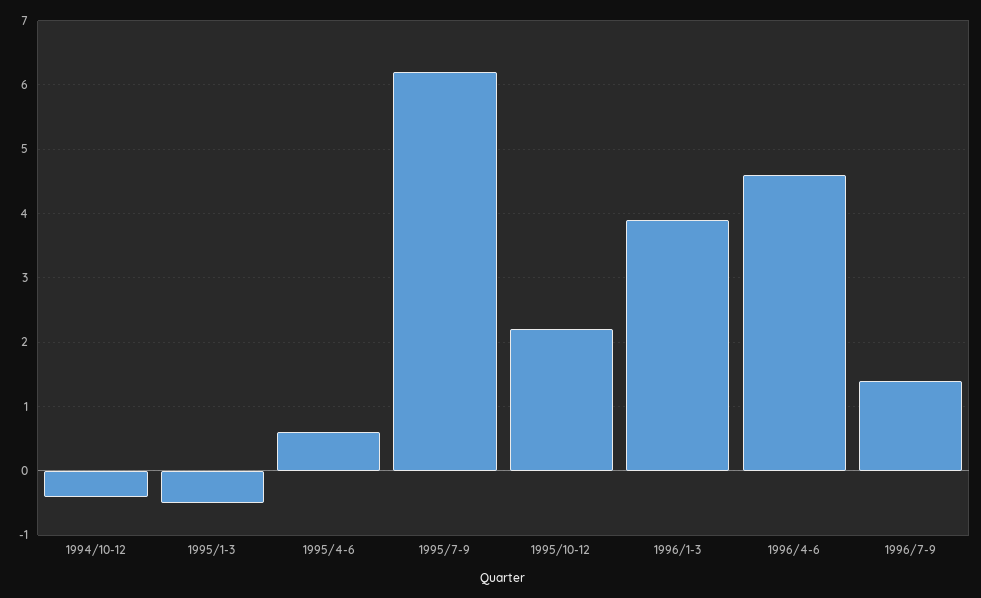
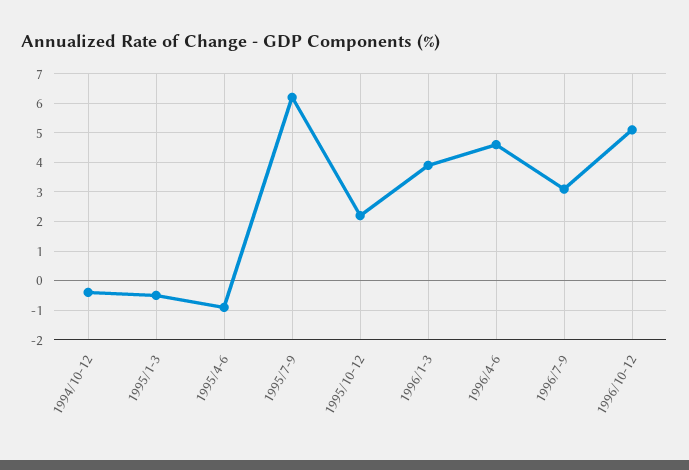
1995/4-6: 0.6 -> -1
1996/7-9: 1.4 -> 3
1996/10-12: none -> 5

